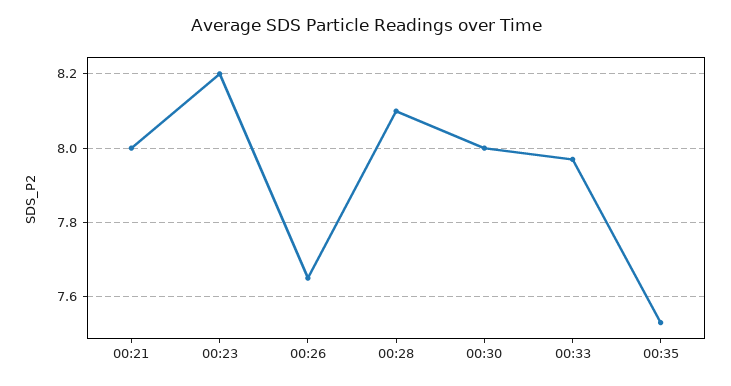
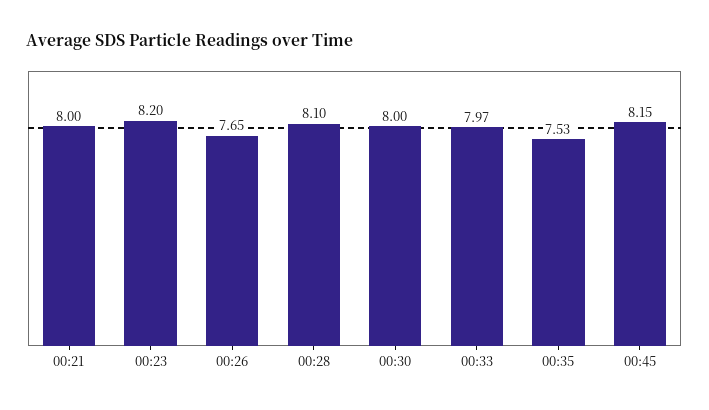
00:45: none -> 8.15

